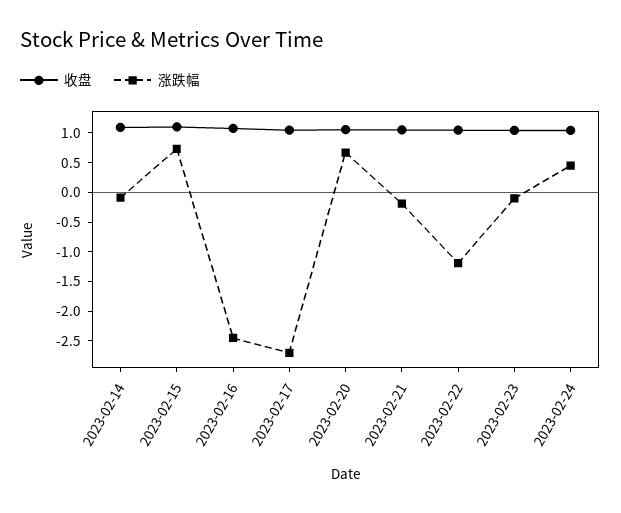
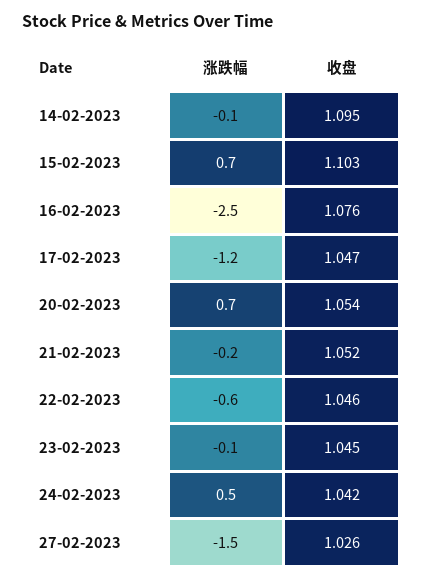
涨跌幅, 2023-02-17: -2.75 -> -1.2
涨跌幅, 2023-02-22: -1.25 -> -0.6
涨跌幅, 27-02-2023: none -> -1.5
收盘, 27-02-2023: none -> 1.026

